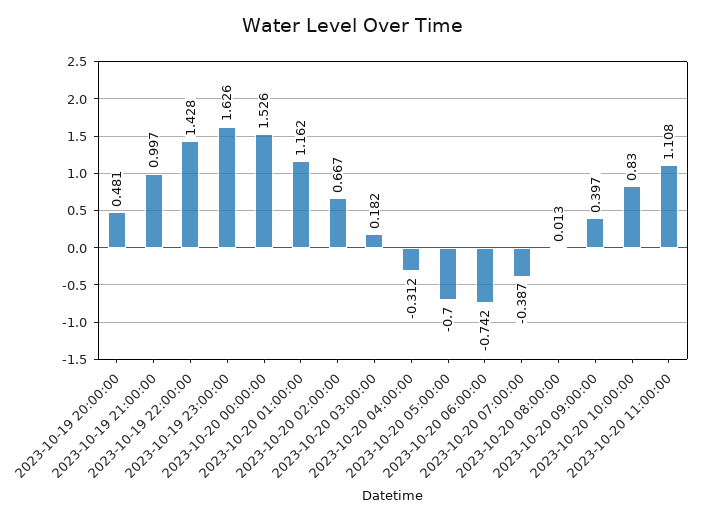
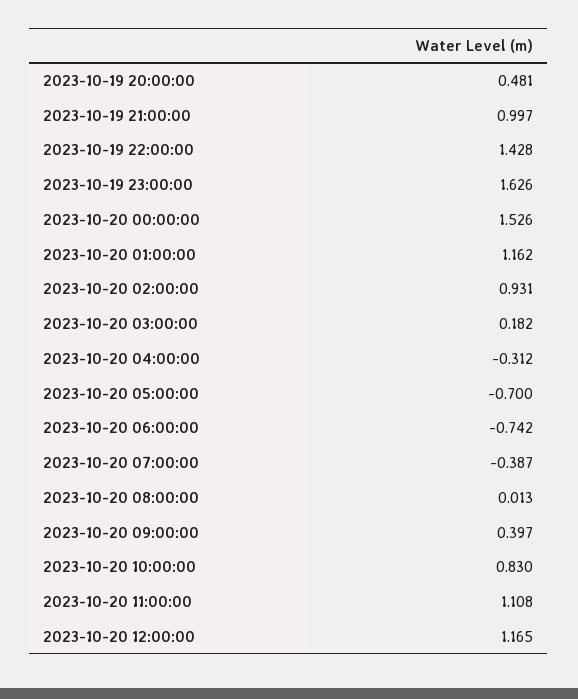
2023-10-20 02:00:00: 0.667 -> 0.931
2023-10-20 12:00:00: none -> 1.165

